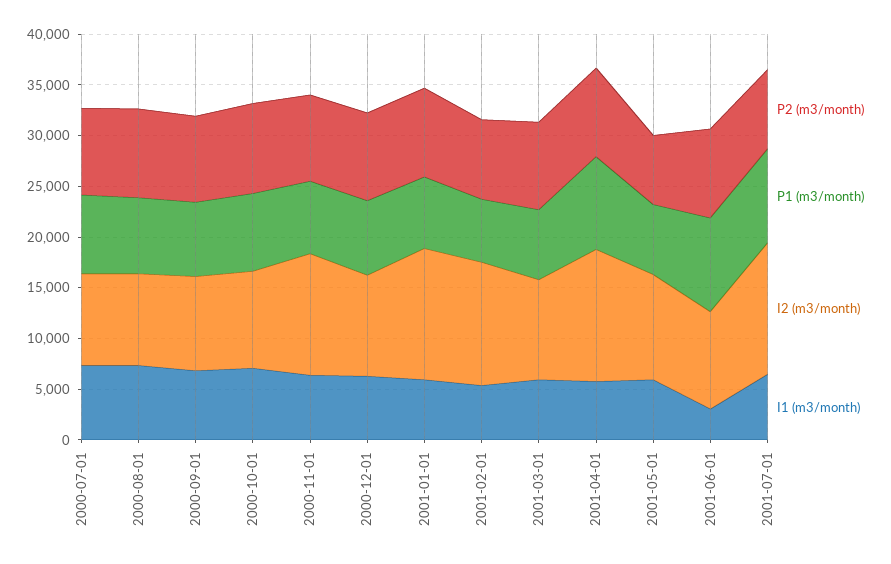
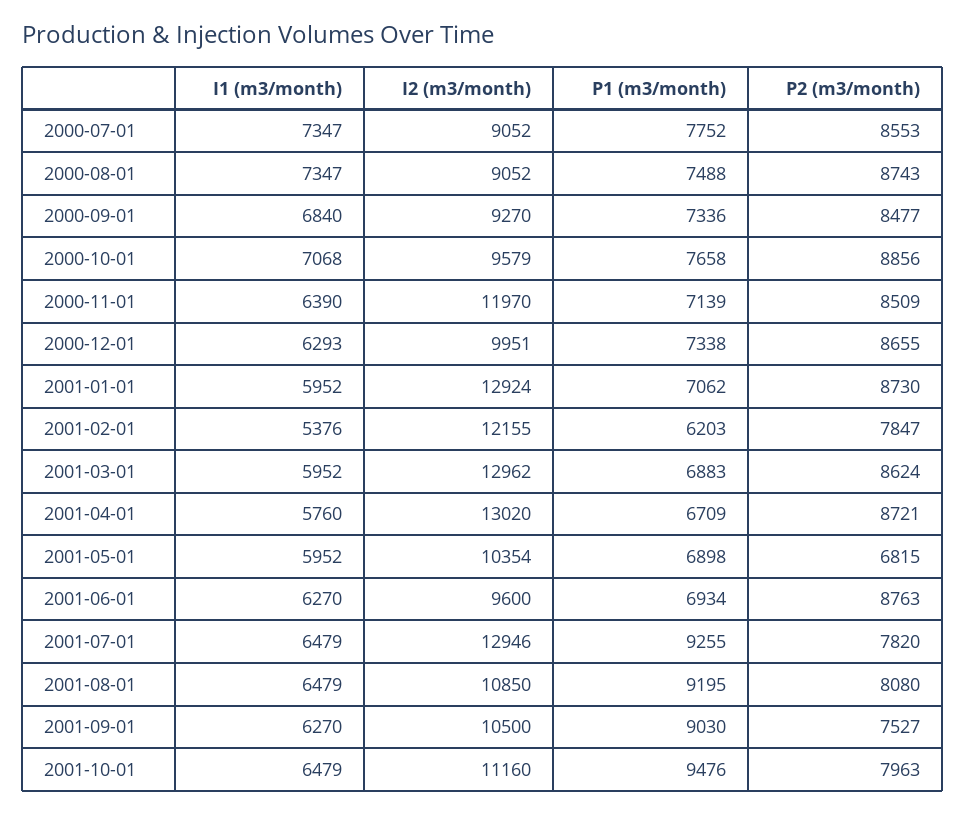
I2 (m3/month), 2001-03-01: 10000 -> 12962
P1 (m3/month), 2001-04-01: 9000 -> 6709
P1 (m3/month), 2001-06-01: 9000 -> 6934
I1 (m3/month), 2001-06-01: 3000 -> 6270
I1 (m3/month), 2001-08-01: none -> 6479
I2 (m3/month), 2001-08-01: none -> 10850
P1 (m3/month), 2001-08-01: none -> 9195
P2 (m3/month), 2001-08-01: none -> 8080
I1 (m3/month), 2001-09-01: none -> 6270
I2 (m3/month), 2001-09-01: none -> 10500
P1 (m3/month), 2001-09-01: none -> 9030
P2 (m3/month), 2001-09-01: none -> 7527
I1 (m3/month), 2001-10-01: none -> 6479
I2 (m3/month), 2001-10-01: none -> 11160
P1 (m3/month), 2001-10-01: none -> 9476
P2 (m3/month), 2001-10-01: none -> 7963

